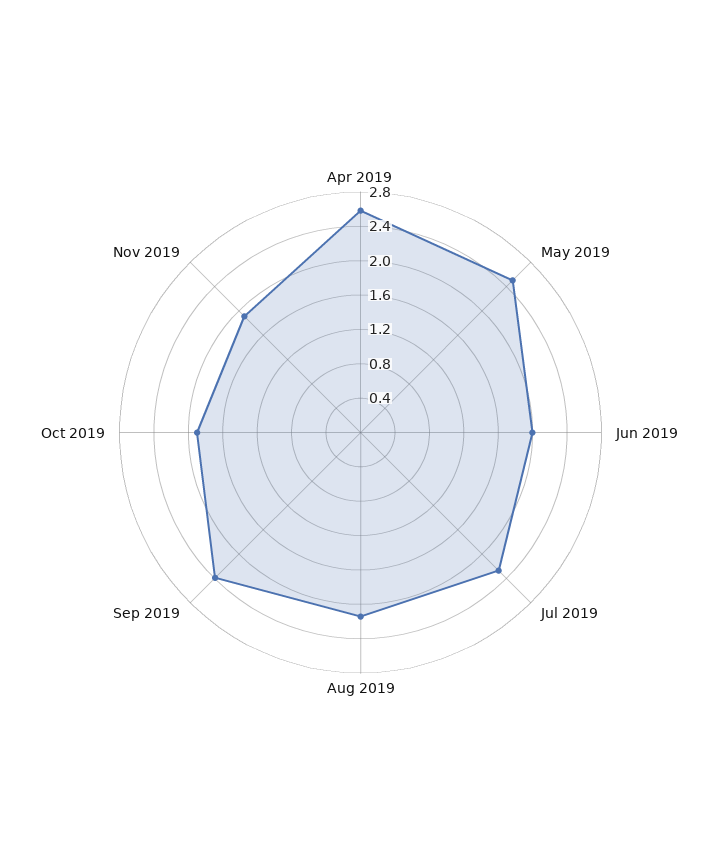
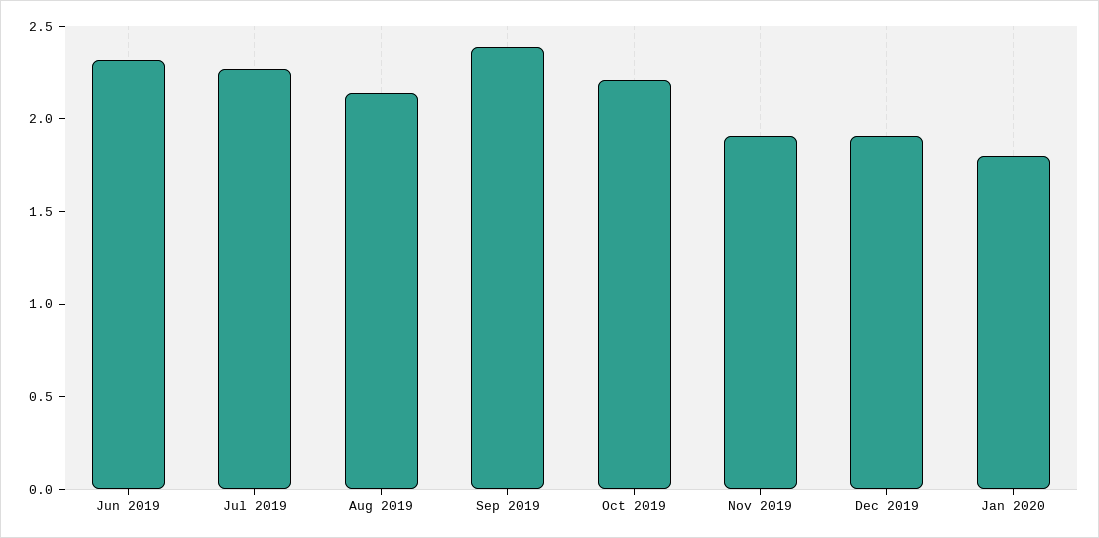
Apr 2019: 2.6 -> none
May 2019: 2.5 -> none
Jun 2019: 2 -> 2.3
Oct 2019: 1.9 -> 2.2
Dec 2019: none -> 1.9
Jan 2020: none -> 1.8

